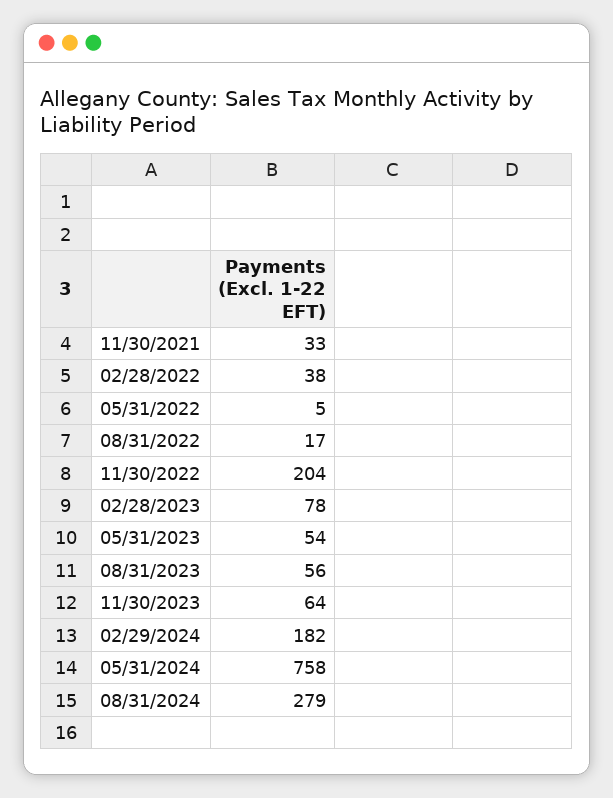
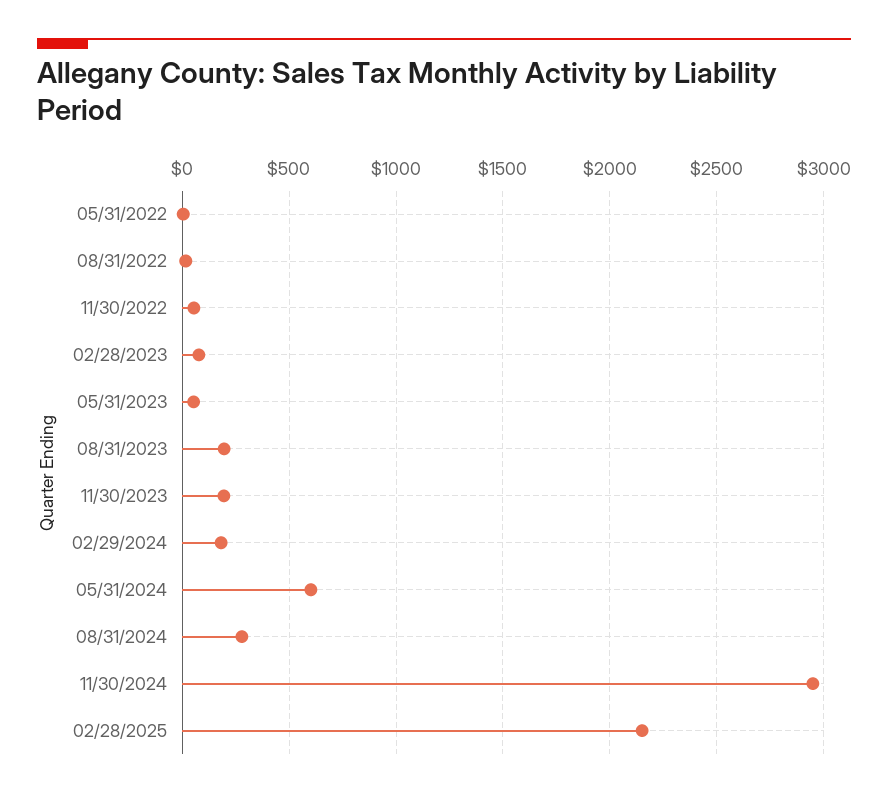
11/30/2021: 33 -> none
02/28/2022: 38 -> none
11/30/2022: 204 -> 50
08/31/2023: 56 -> 200
11/30/2023: 64 -> 200
05/31/2024: 758 -> 600
11/30/2024: none -> 2950
02/28/2025: none -> 2150

